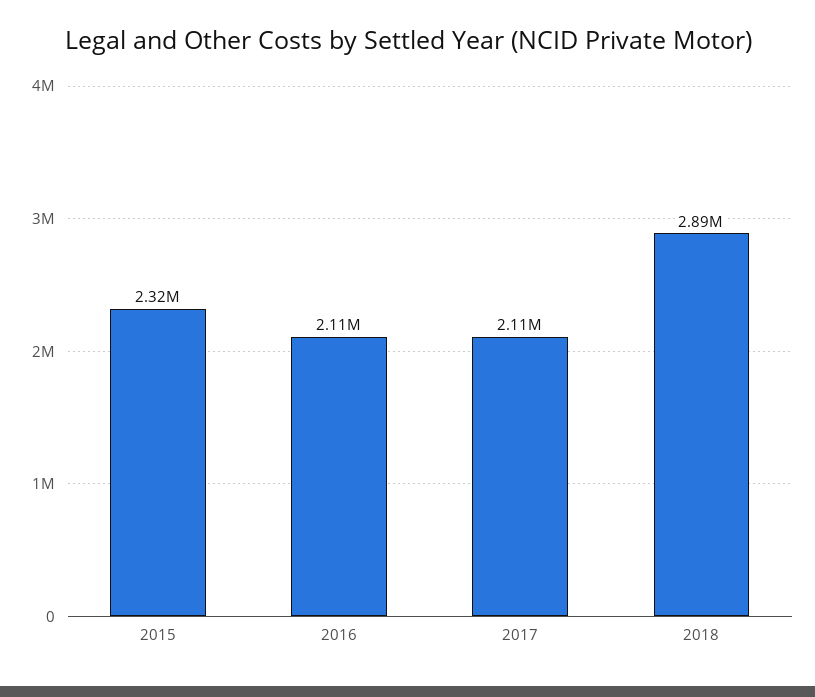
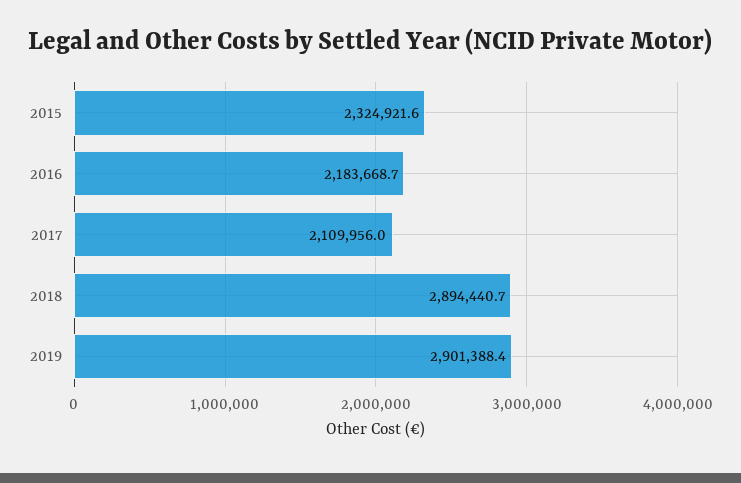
2016: 2110000 -> 2183668.7
2019: none -> 2901388.4

